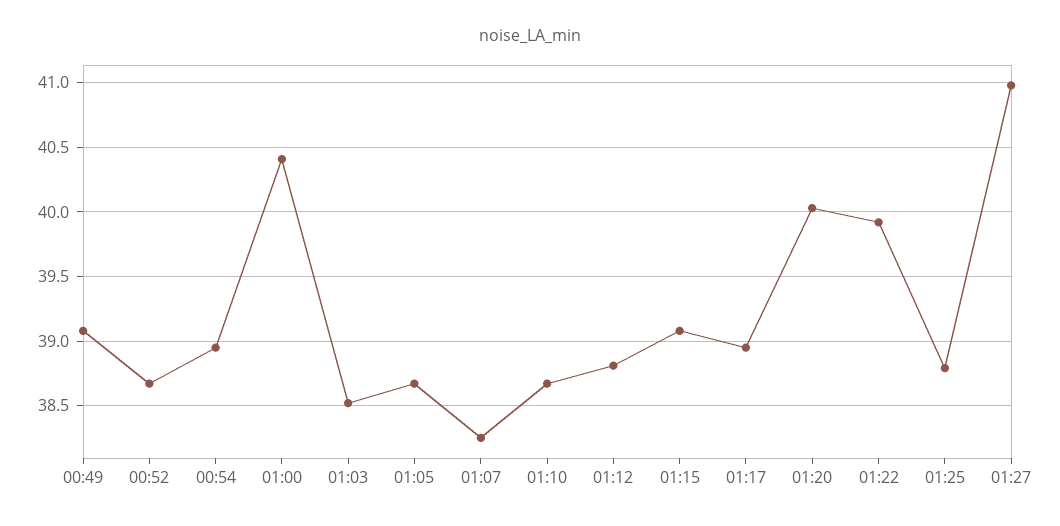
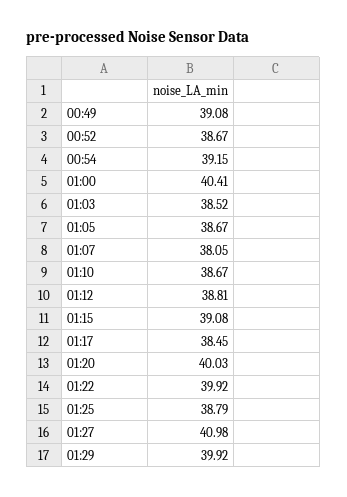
00:54: 38.95 -> 39.15
01:07: 38.25 -> 38.05
01:17: 38.95 -> 38.45
01:29: none -> 39.92

